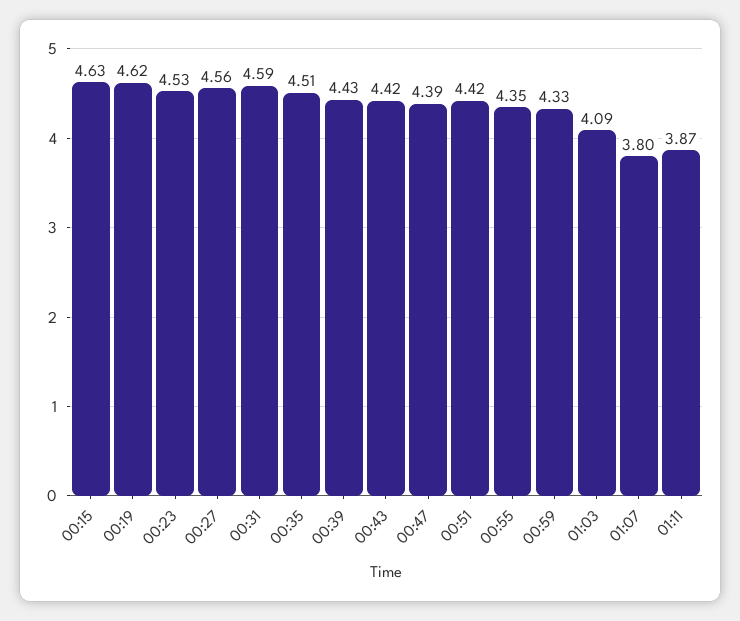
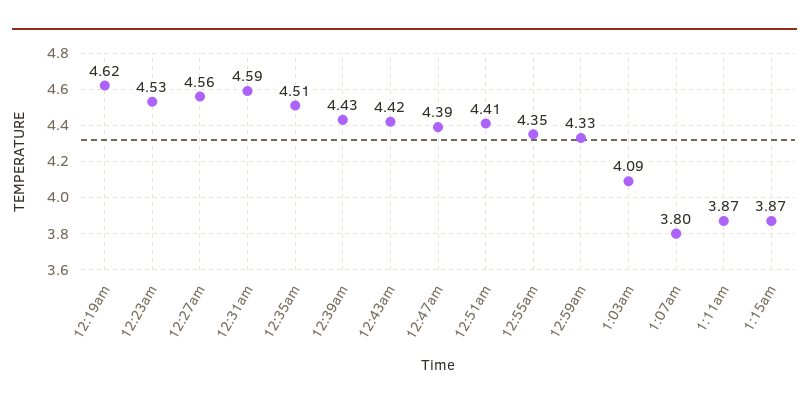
00:15: 4.63 -> none
00:51: 4.42 -> 4.41
1:15am: none -> 3.87

